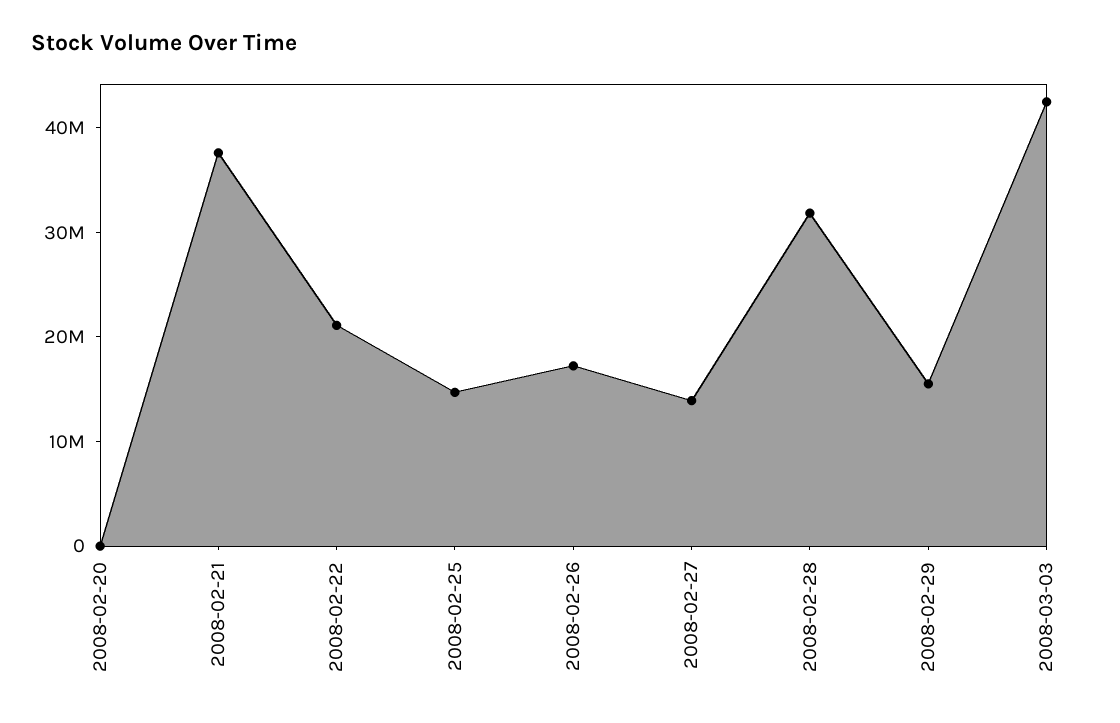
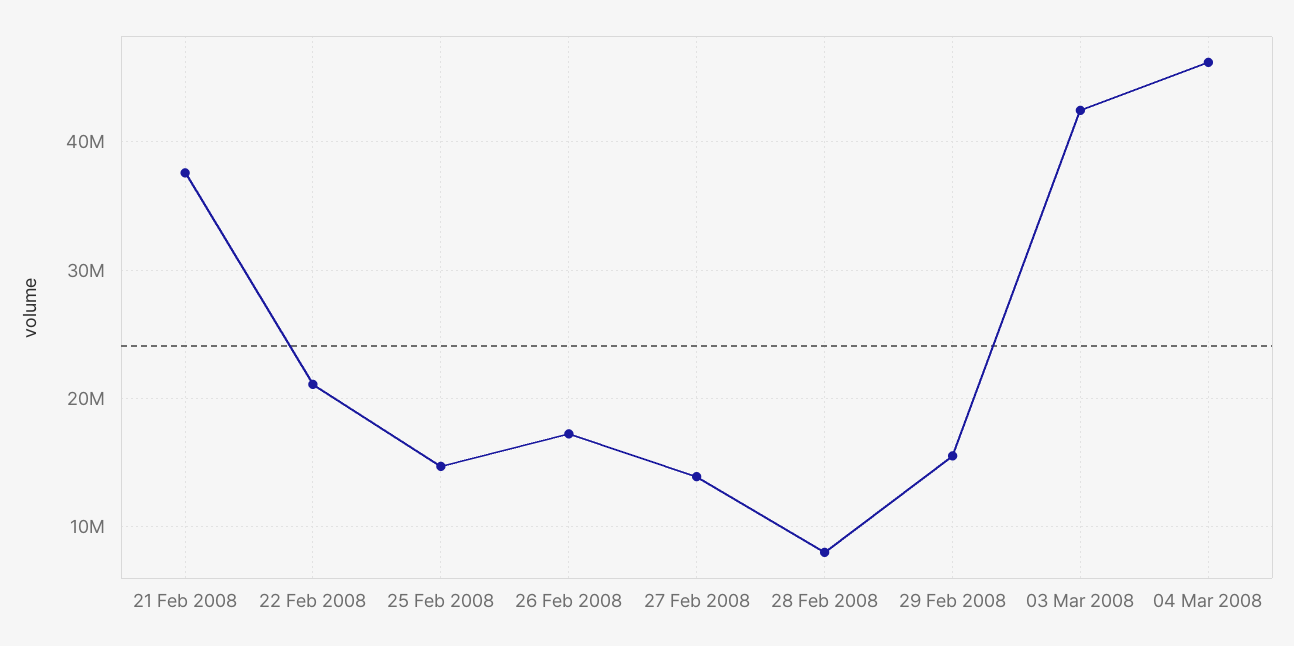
2008-02-20: 0 -> none
2008-02-28: 32000000 -> 8000000
04 Mar 2008: none -> 46000000

